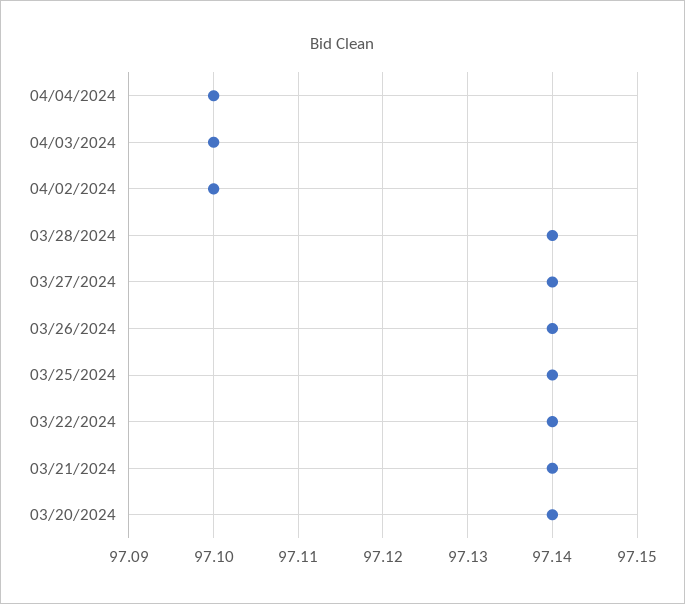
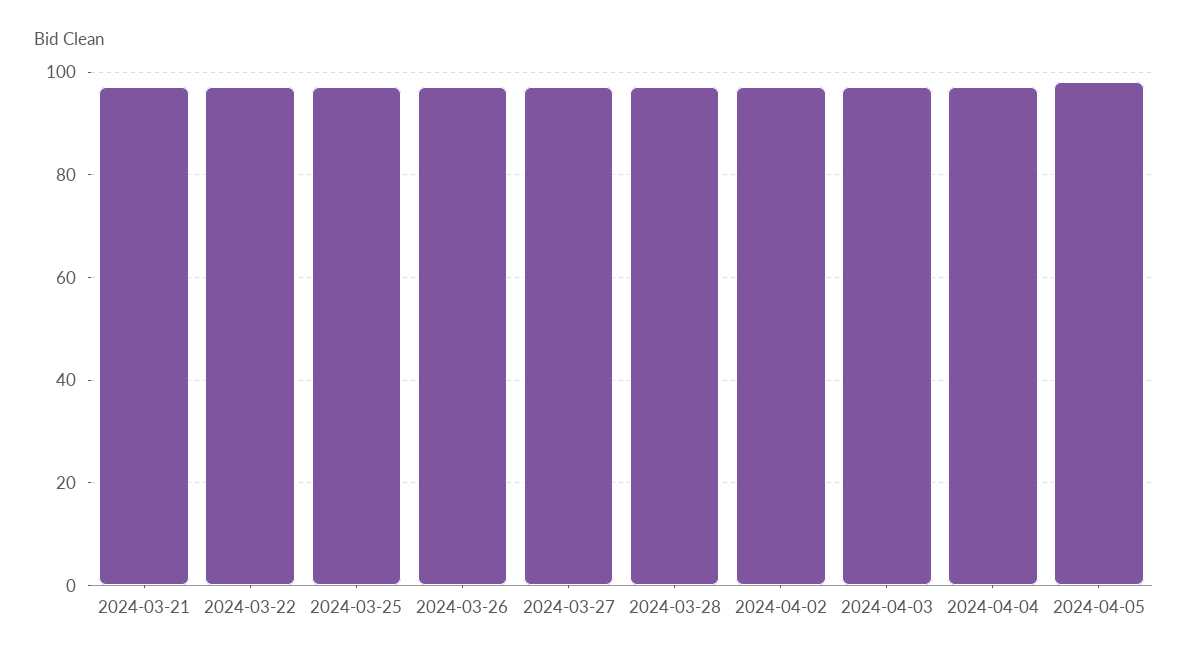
03/20/2024: 97.14 -> none
2024-04-05: none -> 98

